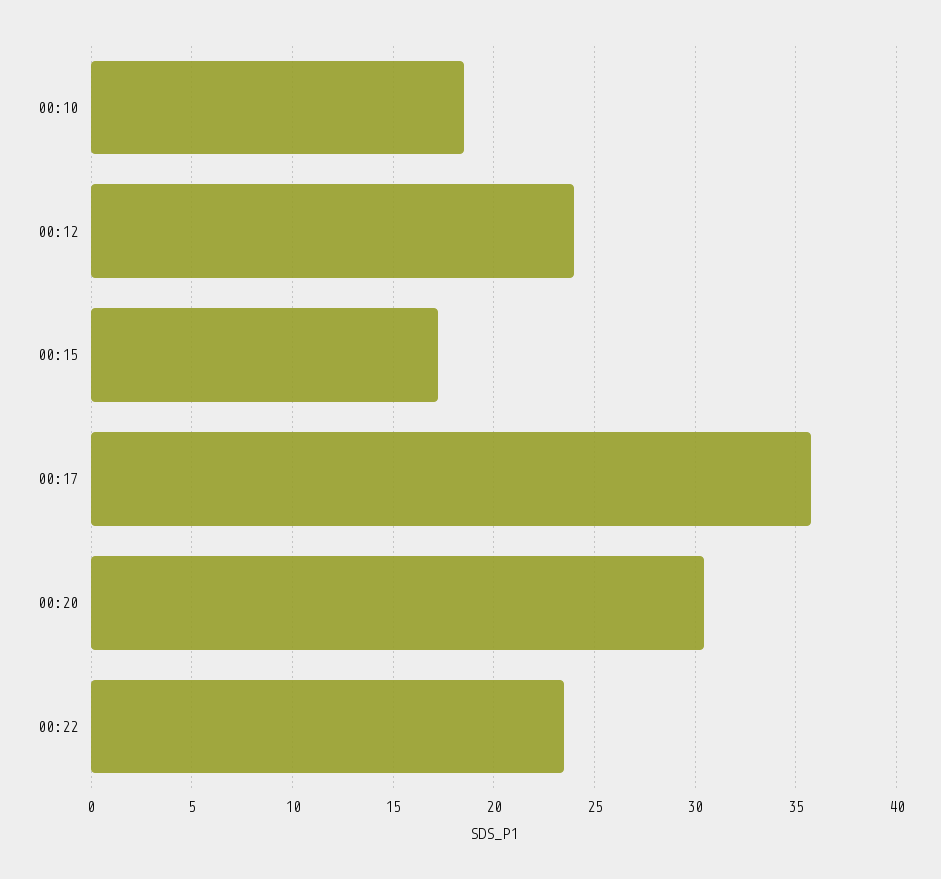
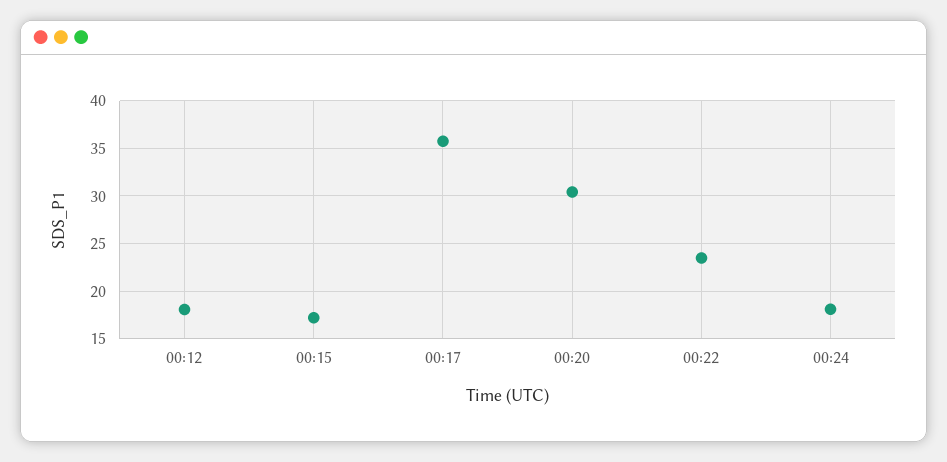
00:10: 18.5 -> none
00:12: 24 -> 18
00:24: none -> 18

